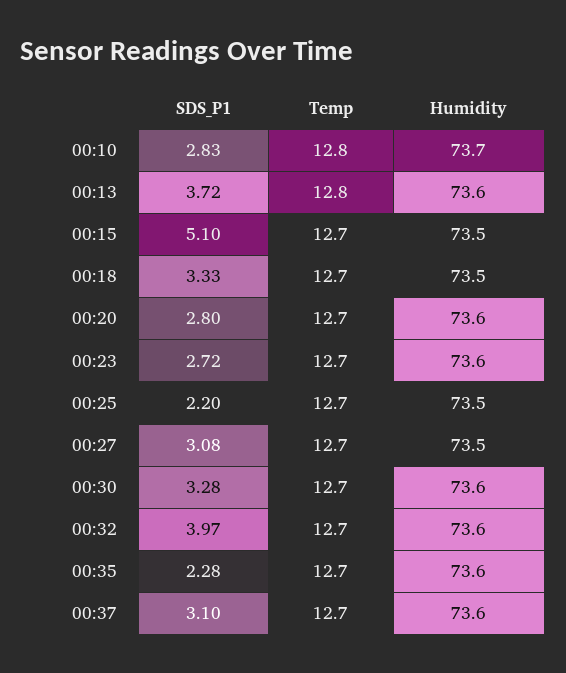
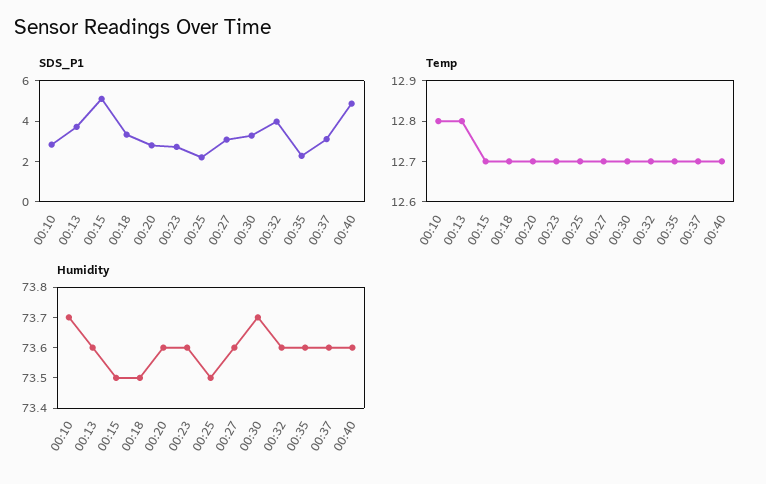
Humidity, 00:27: 73.5 -> 73.6
Humidity, 00:30: 73.6 -> 73.7
SDS_P1, 00:40: none -> 5
Temp, 00:40: none -> 12.7
Humidity, 00:40: none -> 73.6

